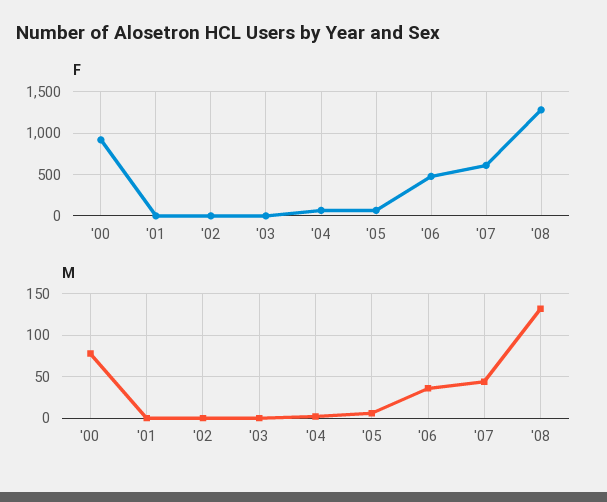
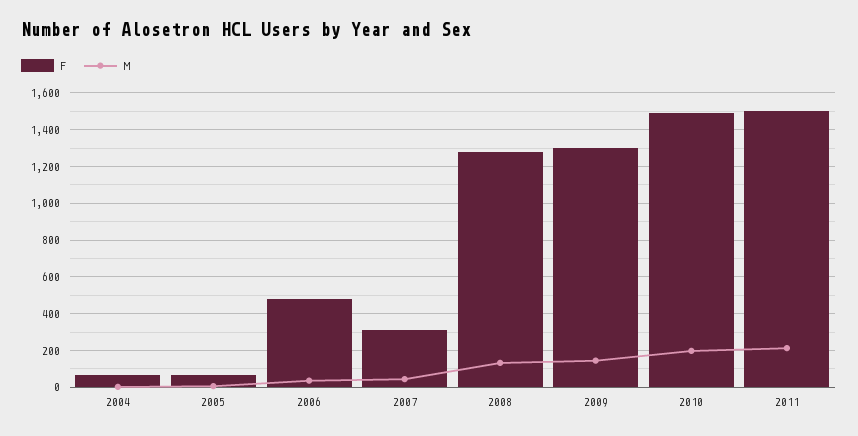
F, '00: 900 -> none
F, '01: 0 -> none
F, '02: 0 -> none
F, '03: 0 -> none
F, '07: 600 -> 300
M, '00: 80 -> none
M, '01: 0 -> none
M, '02: 0 -> none
M, '03: 0 -> none
F, 2009: none -> 1300
M, 2009: none -> 150
F, 2010: none -> 1500
M, 2010: none -> 200
F, 2011: none -> 1500
M, 2011: none -> 200

